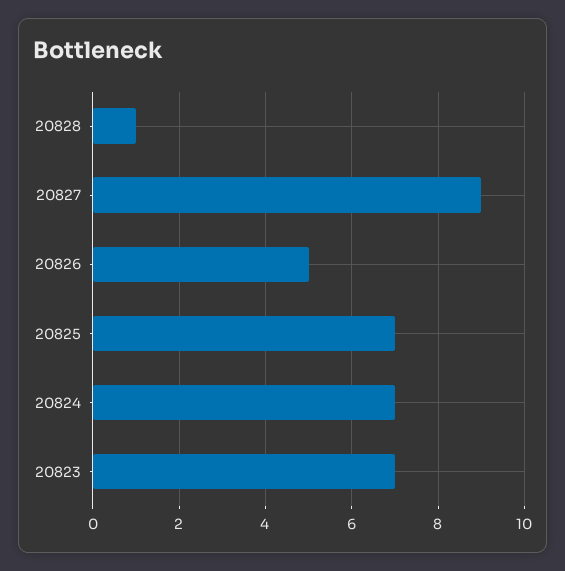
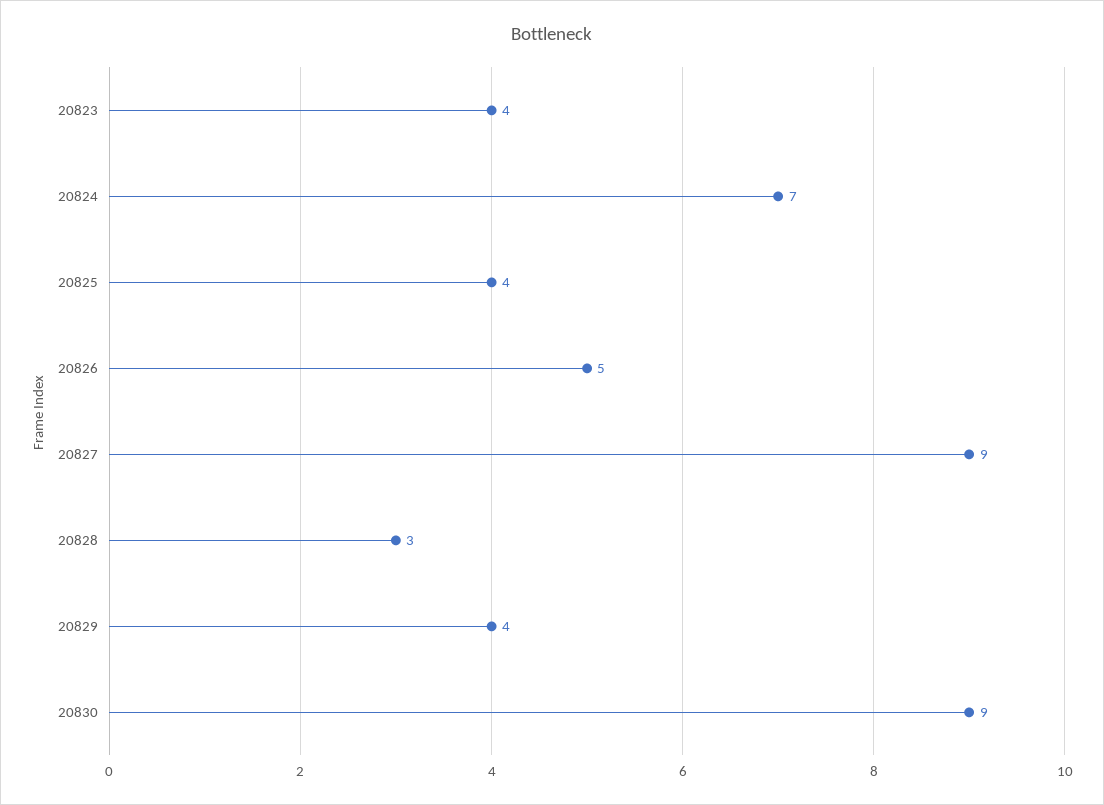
20828: 1 -> 3
20825: 7 -> 4
20823: 7 -> 4
20829: none -> 4
20830: none -> 9

